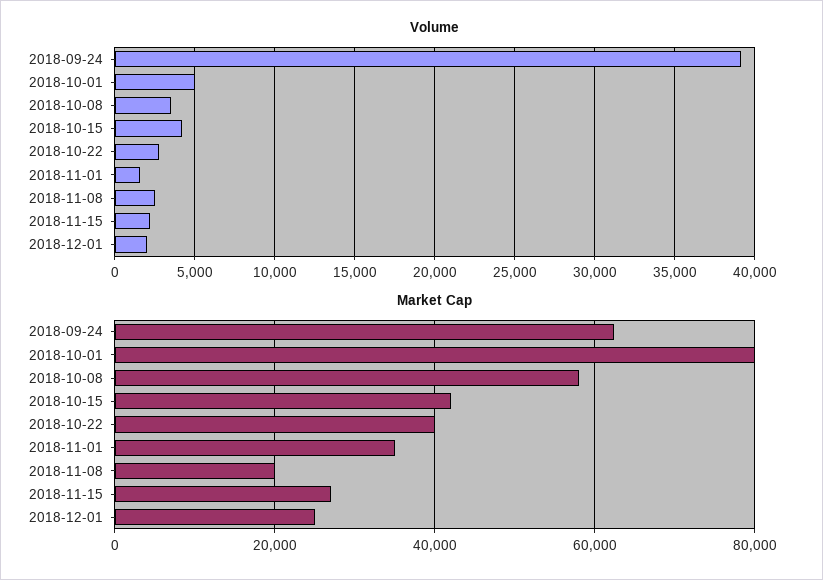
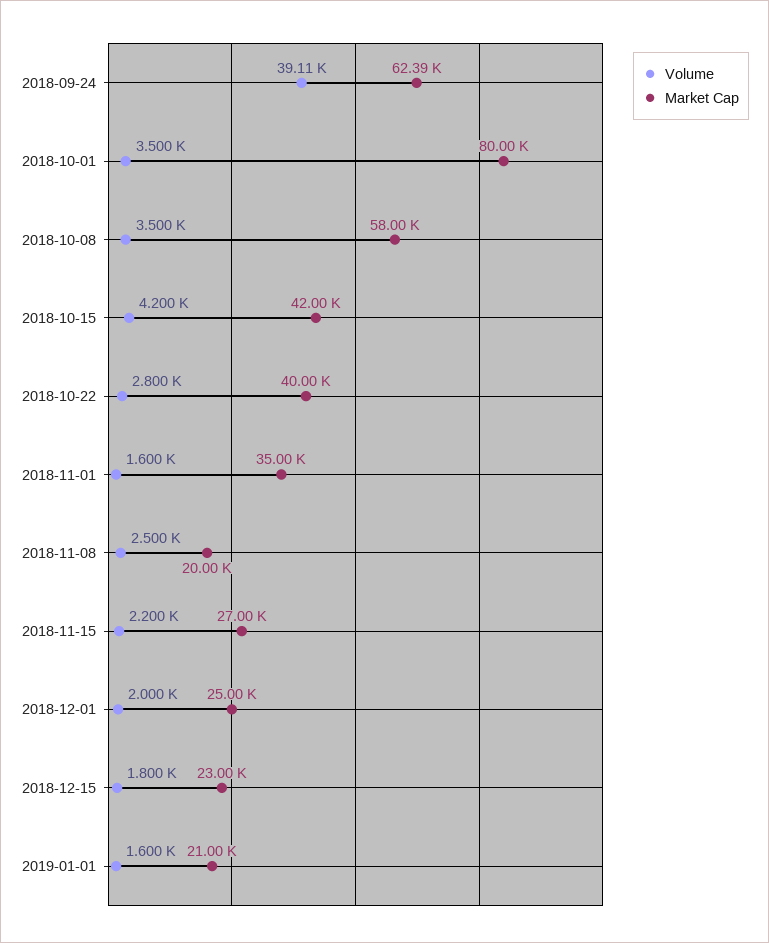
Volume, 2018-10-01: 5000 -> 3500
Volume, 2018-12-15: none -> 1800
Market Cap, 2018-12-15: none -> 23000
Volume, 2019-01-01: none -> 1600
Market Cap, 2019-01-01: none -> 21000

